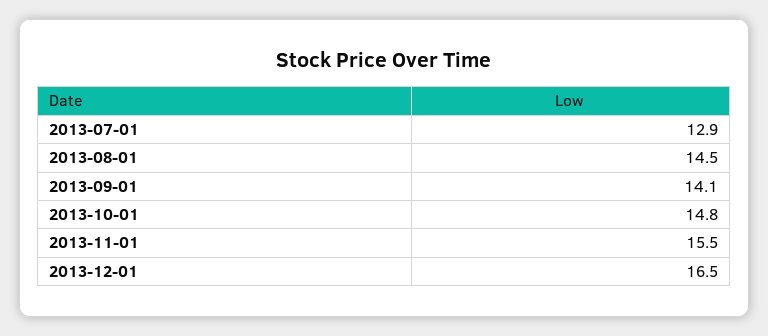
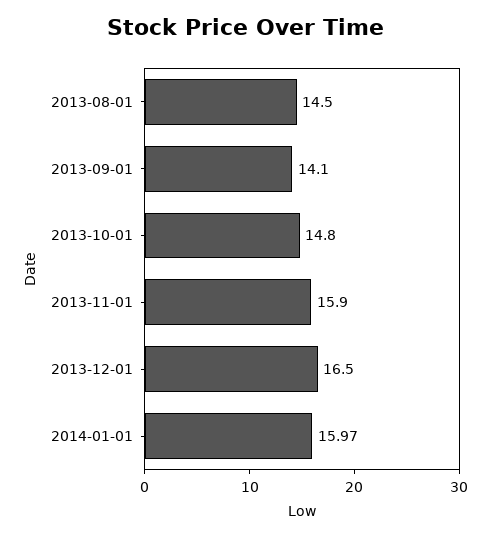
2013-07-01: 12.9 -> none
2013-11-01: 15.5 -> 15.9
2014-01-01: none -> 15.97

